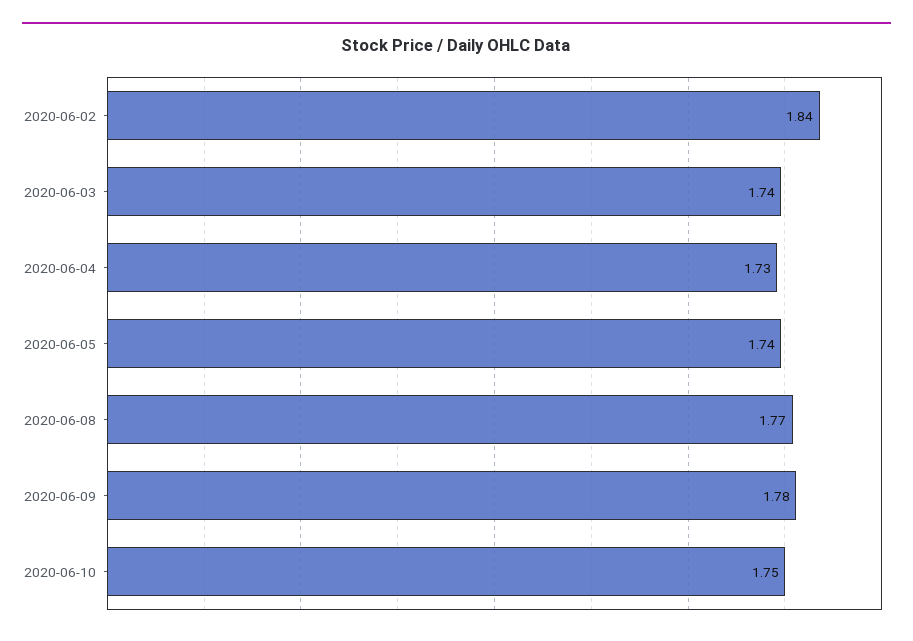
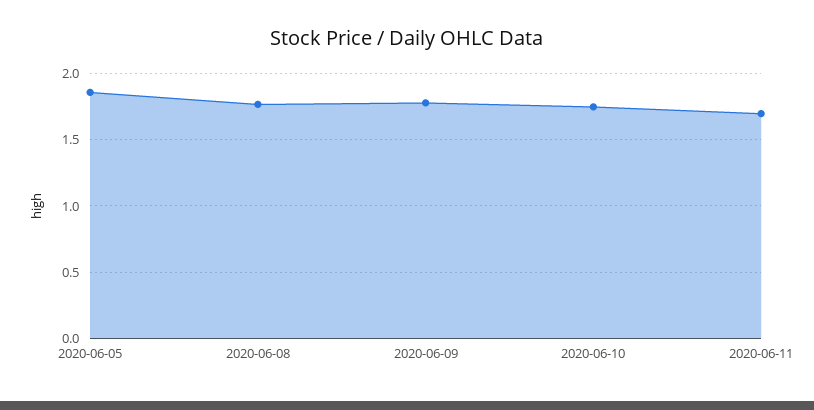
2020-06-02: 1.84 -> none
2020-06-03: 1.74 -> none
2020-06-04: 1.73 -> none
2020-06-05: 1.74 -> 1.85
2020-06-11: none -> 1.7

